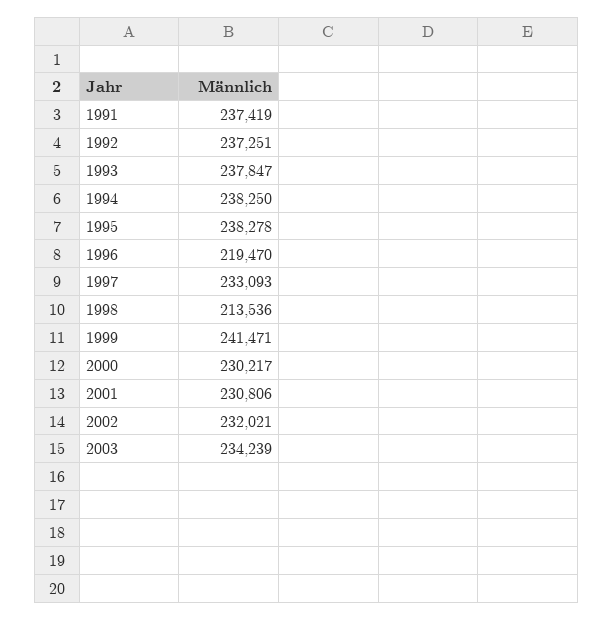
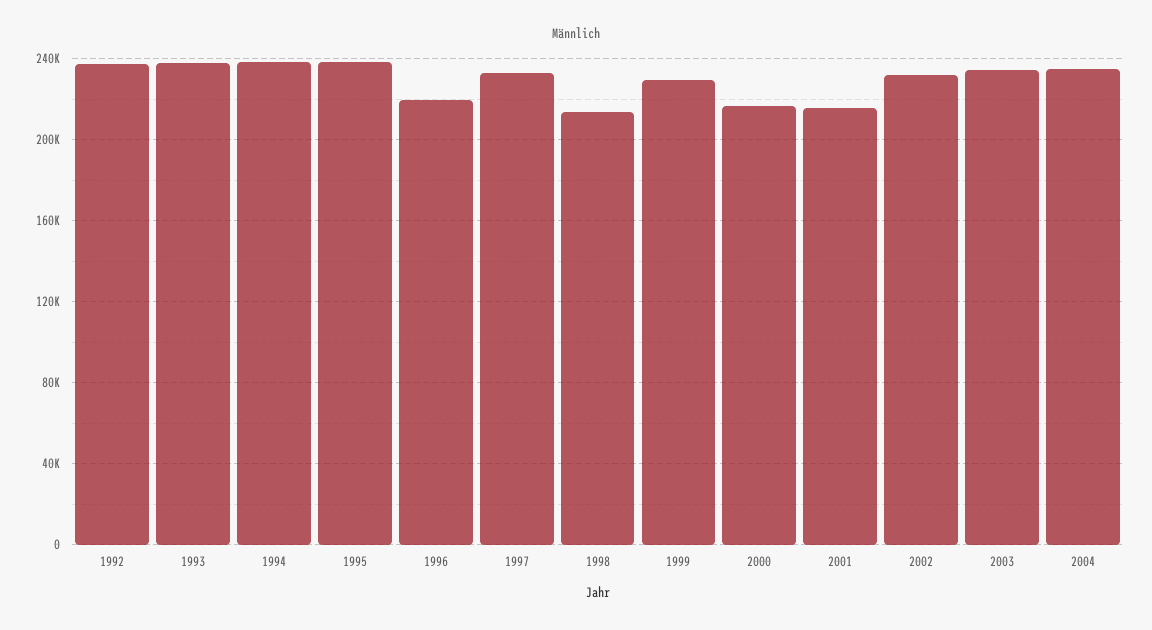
1991: 237419 -> none
1999: 241471 -> 230000
2000: 230217 -> 215000
2001: 230806 -> 215000
2004: none -> 235000

